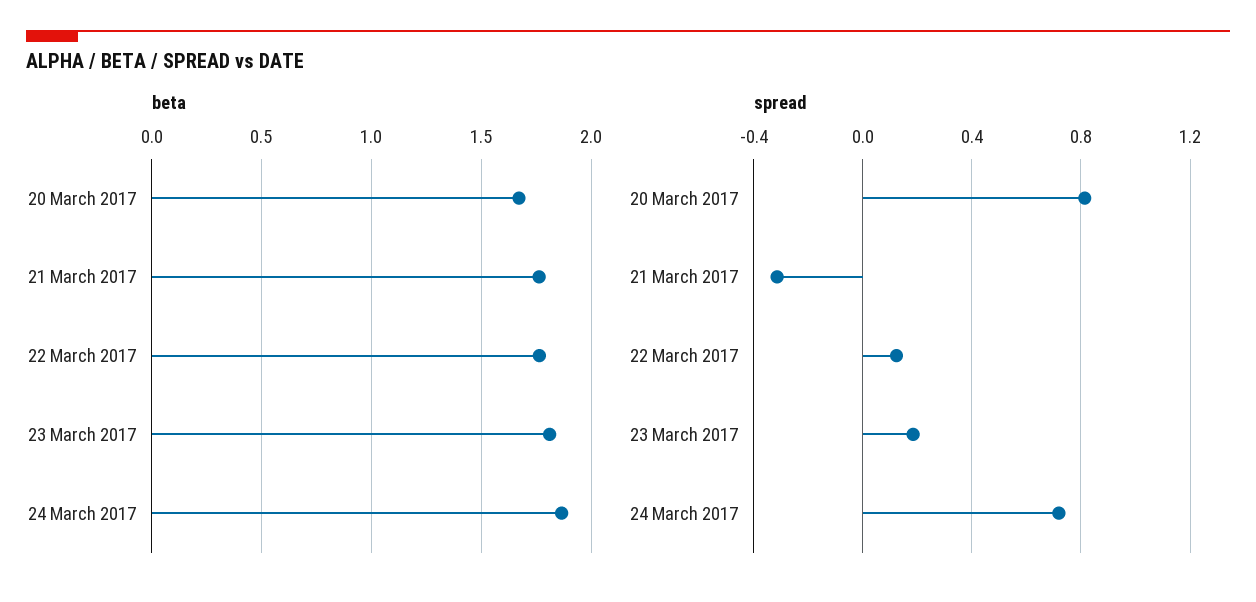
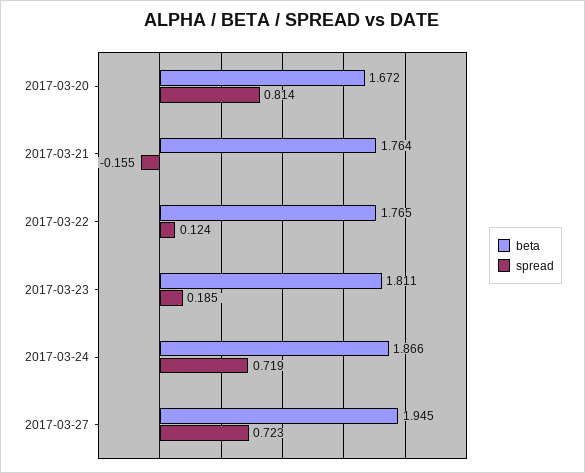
spread, 21 March 2017: -0.3 -> -0.155
beta, 2017-03-27: none -> 1.945
spread, 2017-03-27: none -> 0.723

